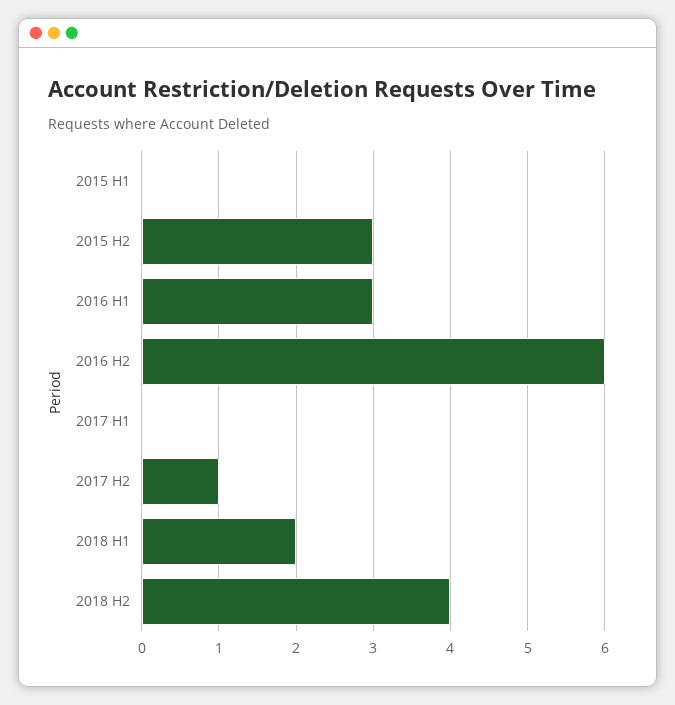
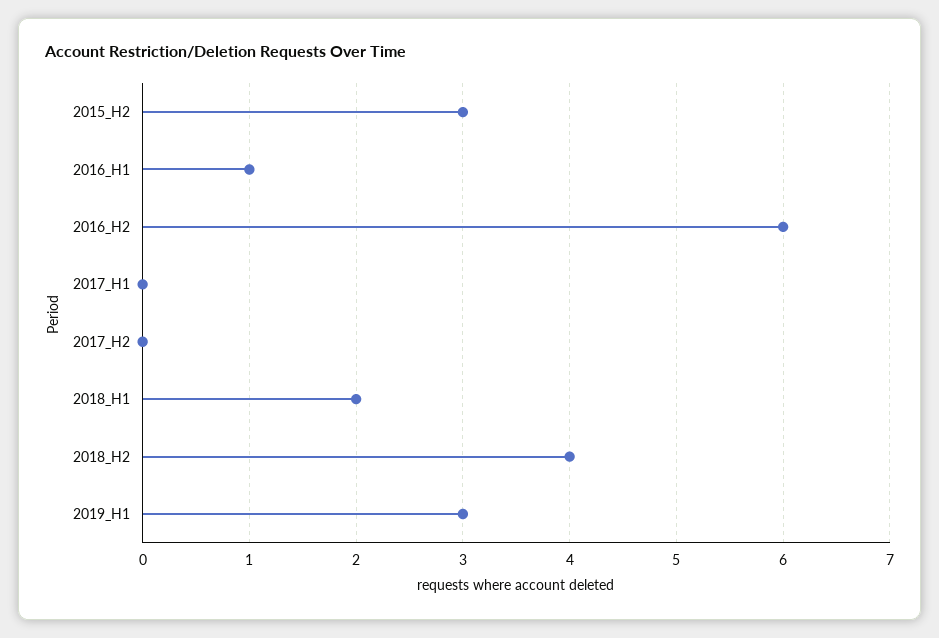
2015 H1: 0 -> none
2016 H1: 3 -> 1
2017 H2: 1 -> 0
2019_H1: none -> 3

